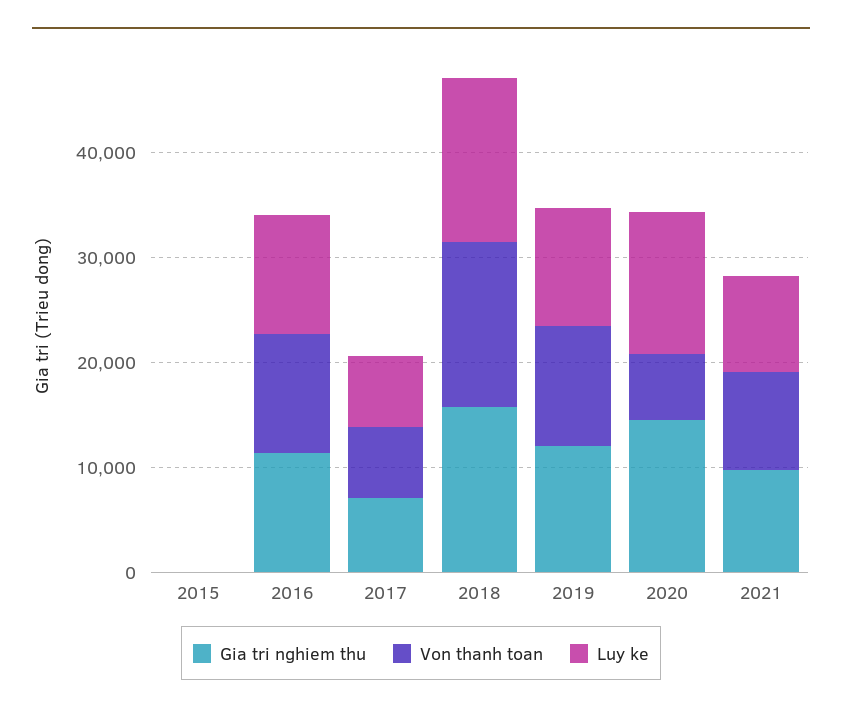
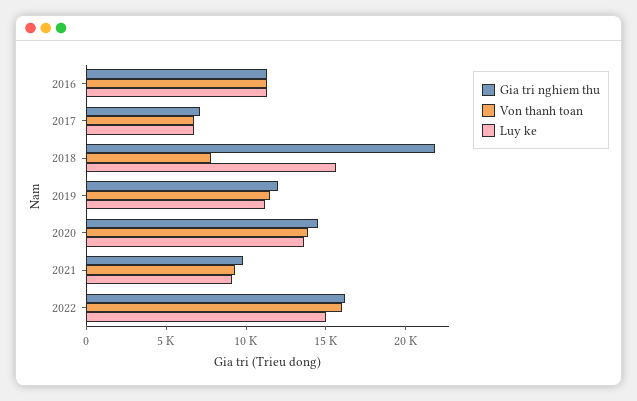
Gia tri nghiem thu, 2015: 0 -> none
Von thanh toan, 2015: 0 -> none
Luy ke, 2015: 0 -> none
Gia tri nghiem thu, 2018: 16000 -> 22000
Von thanh toan, 2018: 16000 -> 8000
Von thanh toan, 2020: 6000 -> 14000
Gia tri nghiem thu, 2022: none -> 16000
Von thanh toan, 2022: none -> 16000
Luy ke, 2022: none -> 15000

